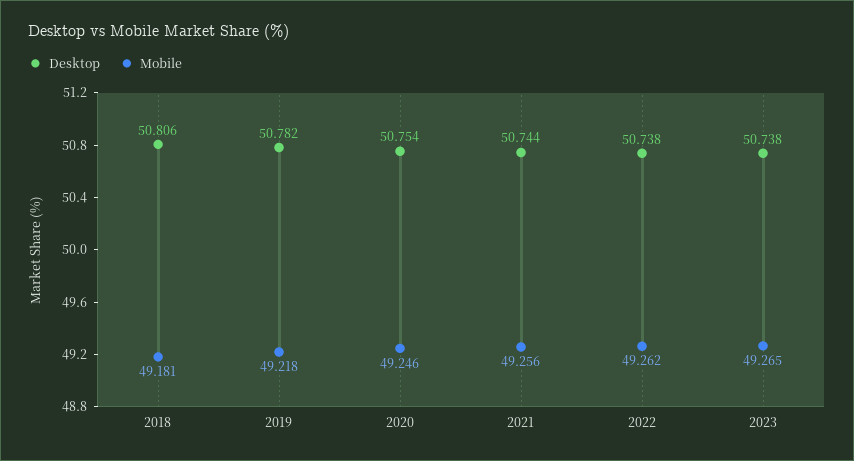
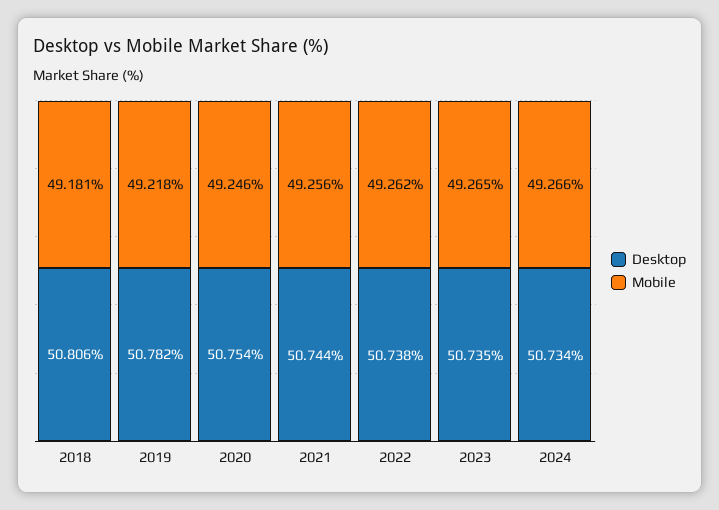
Desktop, 2023: 50.738 -> 50.735
Desktop, 2024: none -> 50.734
Mobile, 2024: none -> 49.266

